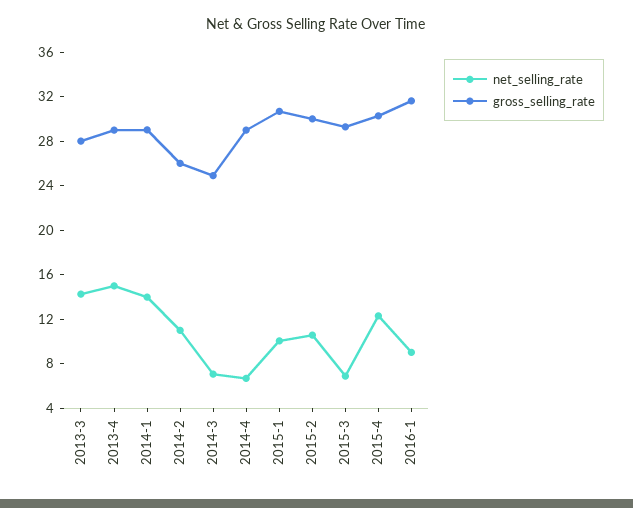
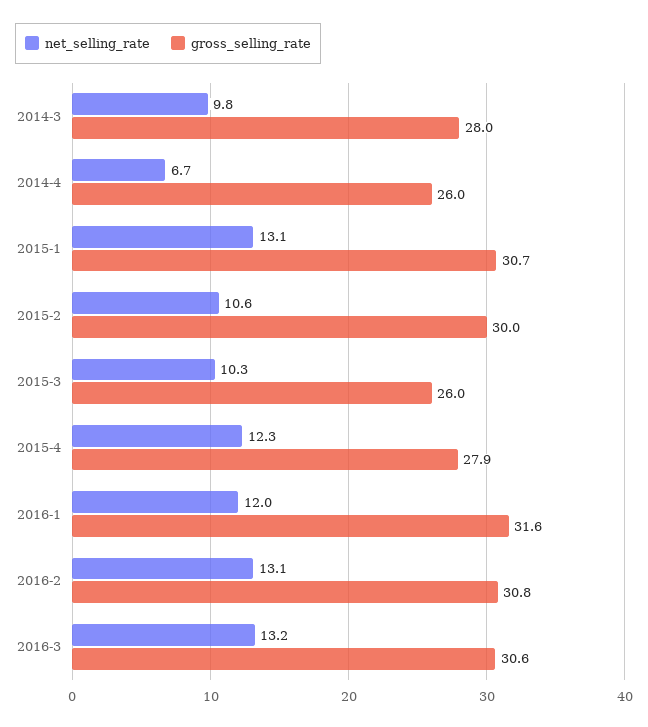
net_selling_rate, 2013-3: 14 -> none
gross_selling_rate, 2013-3: 28 -> none
net_selling_rate, 2013-4: 15 -> none
gross_selling_rate, 2013-4: 29 -> none
net_selling_rate, 2014-1: 14 -> none
gross_selling_rate, 2014-1: 29 -> none
net_selling_rate, 2014-2: 11 -> none
gross_selling_rate, 2014-2: 26 -> none
net_selling_rate, 2014-3: 7 -> 9.8
gross_selling_rate, 2014-3: 25 -> 28
gross_selling_rate, 2014-4: 29 -> 26
net_selling_rate, 2015-1: 10 -> 13.1
net_selling_rate, 2015-3: 7 -> 10.3
gross_selling_rate, 2015-3: 29 -> 26
gross_selling_rate, 2015-4: 30 -> 27.9
net_selling_rate, 2016-1: 9 -> 12
net_selling_rate, 2016-2: none -> 13.1
gross_selling_rate, 2016-2: none -> 30.8
net_selling_rate, 2016-3: none -> 13.2
gross_selling_rate, 2016-3: none -> 30.6

